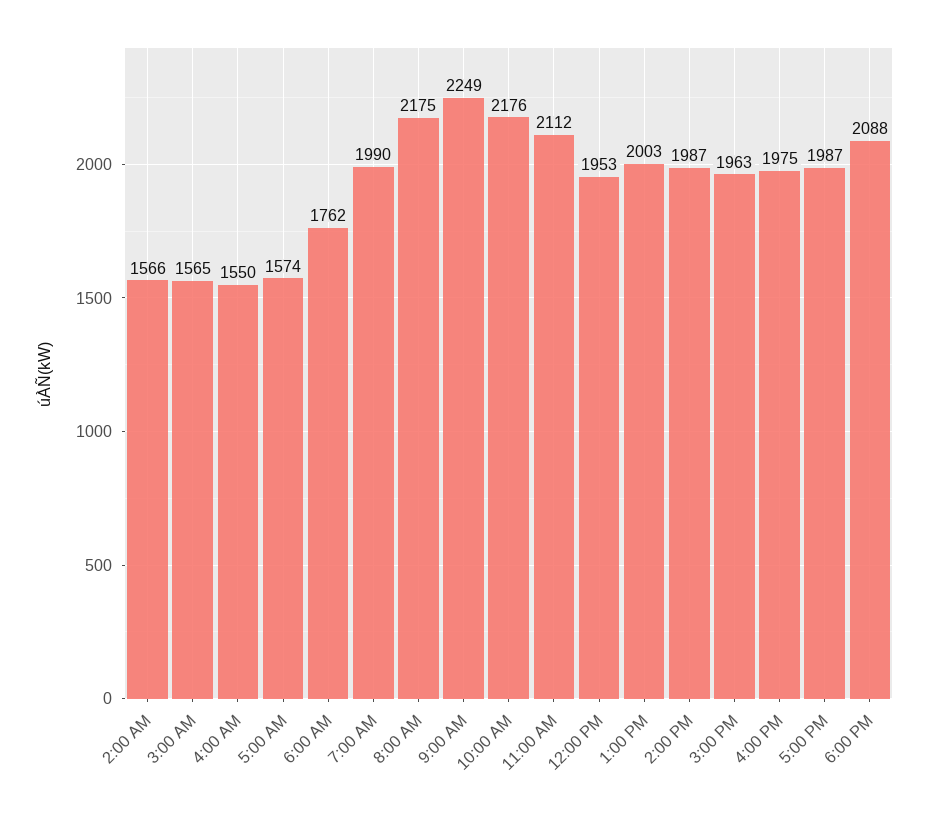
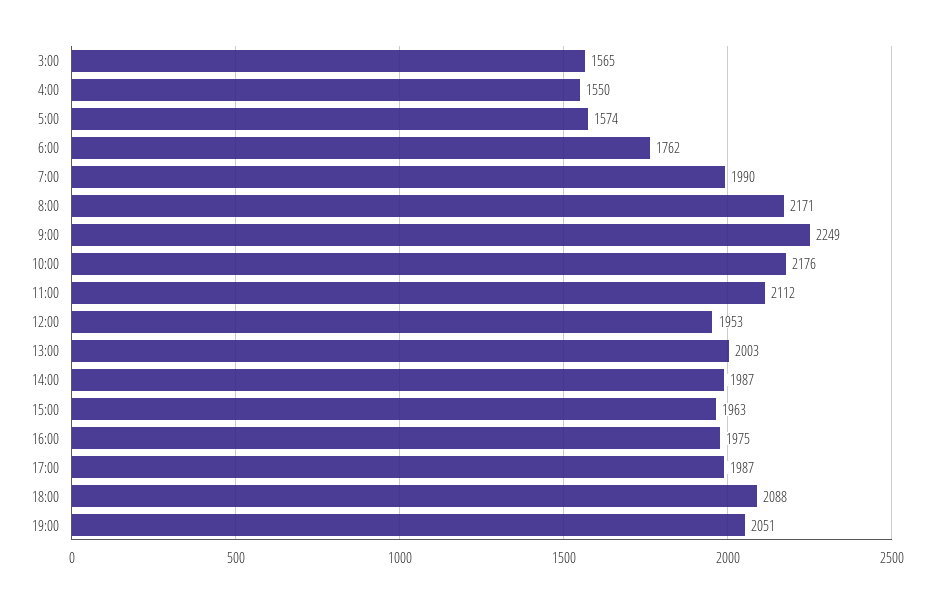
2:00 AM: 1566 -> none
8:00 AM: 2175 -> 2171
19:00: none -> 2051

